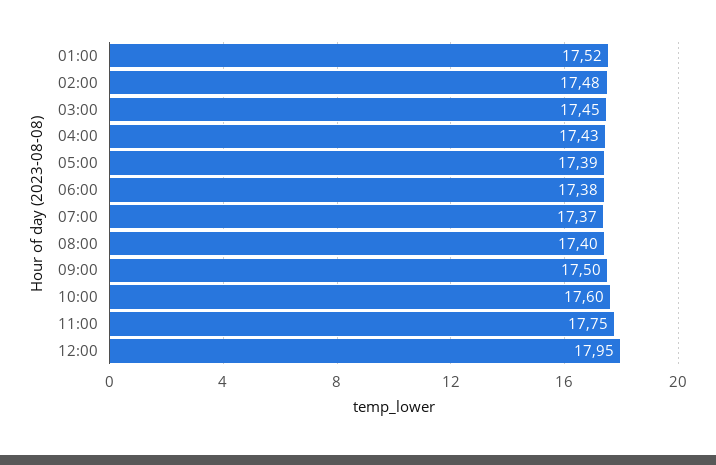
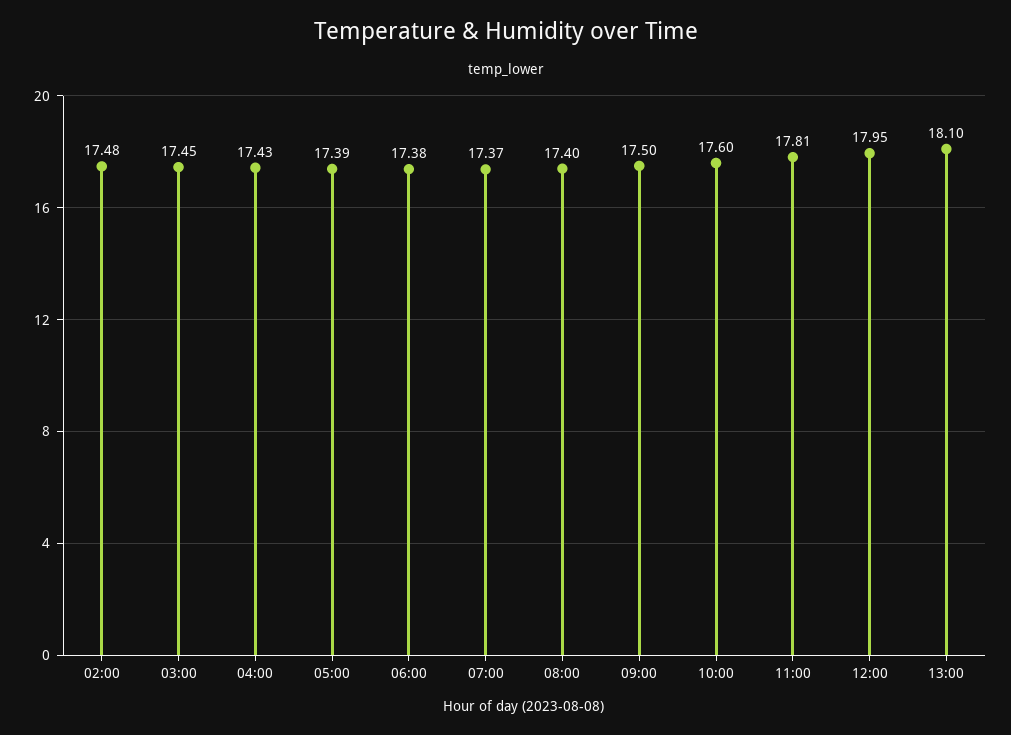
01:00: 17.52 -> none
11:00: 17.75 -> 17.81
13:00: none -> 18.1

